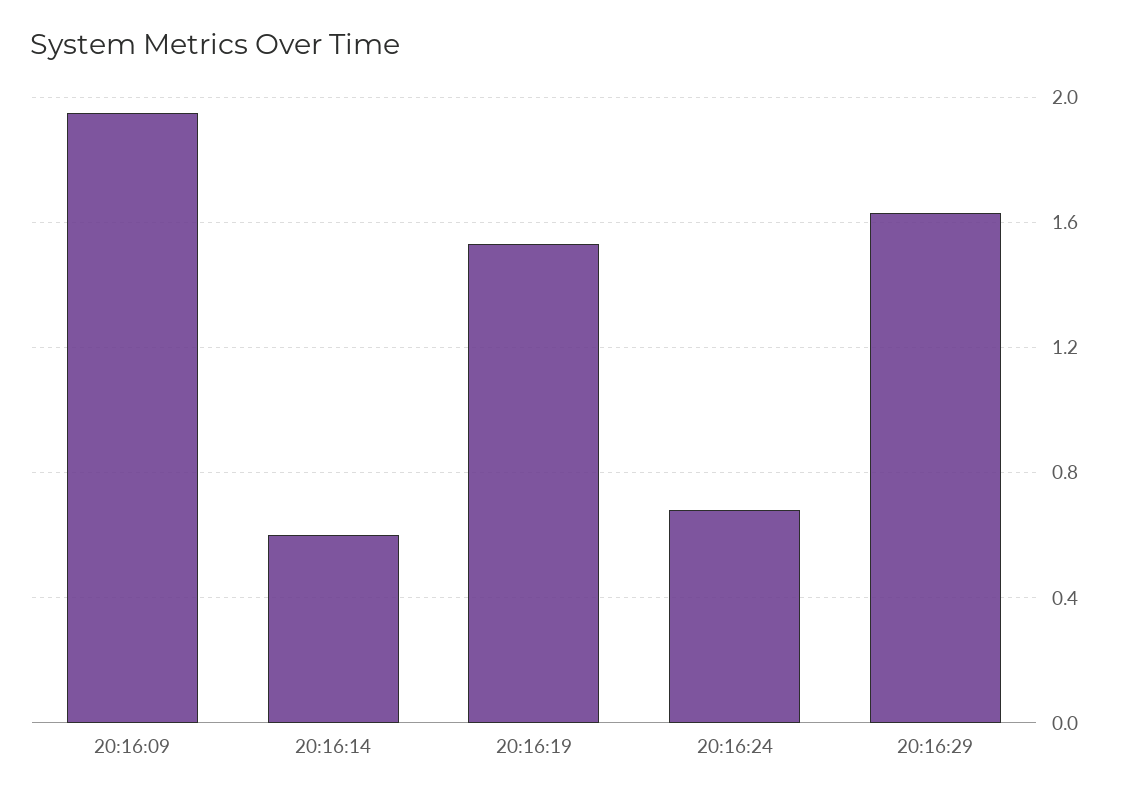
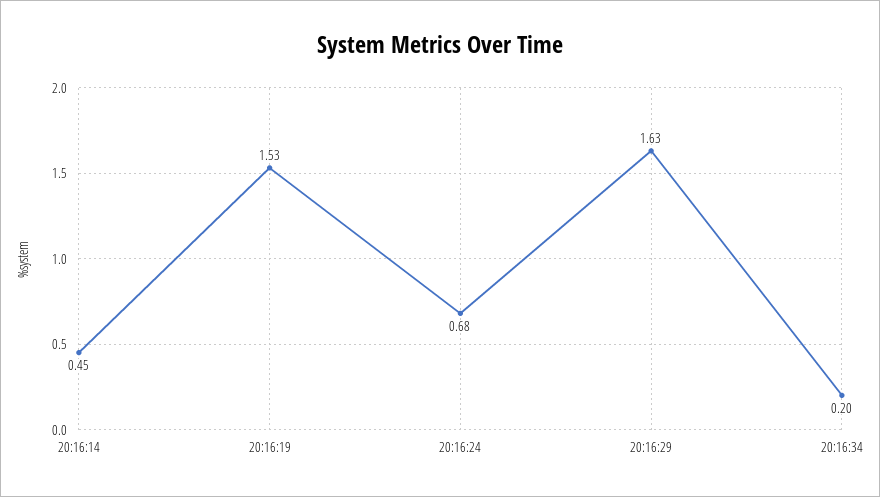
20:16:09: 1.95 -> none
20:16:14: 0.6 -> 0.45
20:16:34: none -> 0.2

